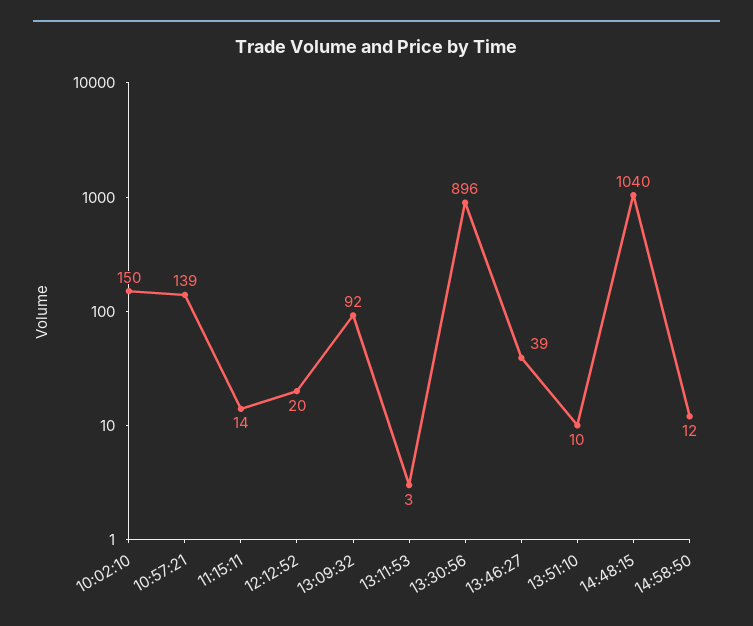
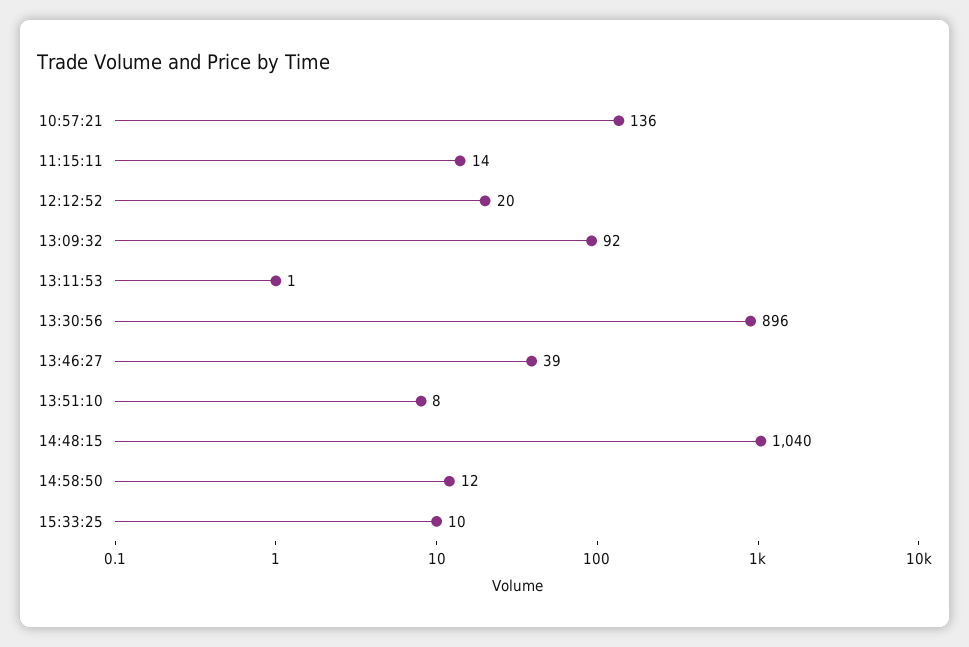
10:02:10: 150 -> none
10:57:21: 139 -> 136
13:11:53: 3 -> 1
13:51:10: 10 -> 8
15:33:25: none -> 10

